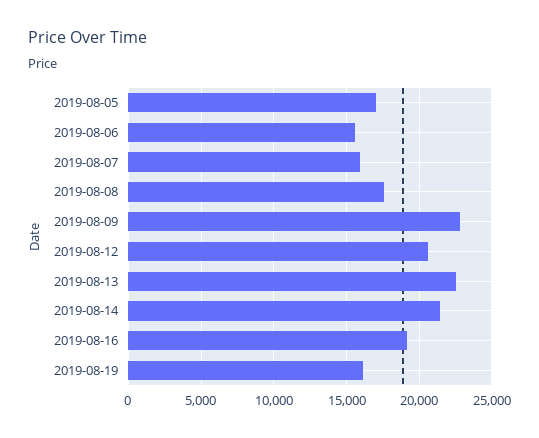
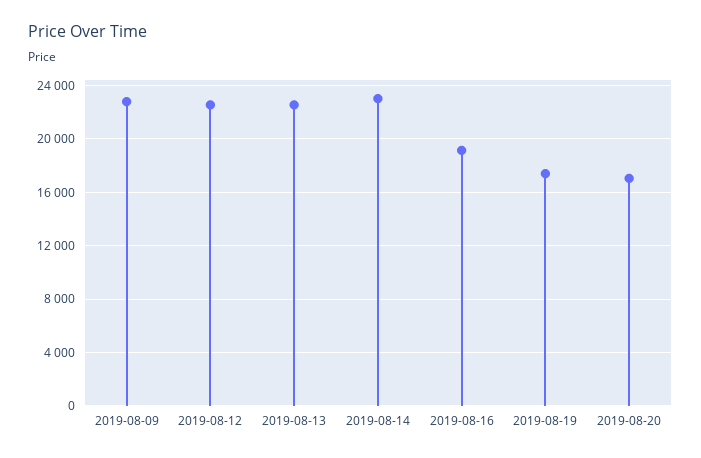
2019-08-05: 17000 -> none
2019-08-06: 15500 -> none
2019-08-07: 16000 -> none
2019-08-08: 17500 -> none
2019-08-12: 20500 -> 22500
2019-08-14: 21500 -> 23000
2019-08-19: 16000 -> 17500
2019-08-20: none -> 17000

